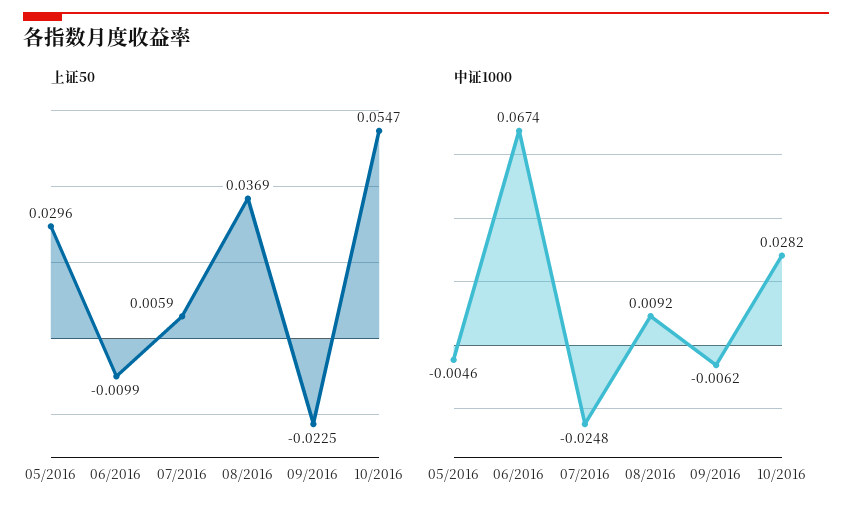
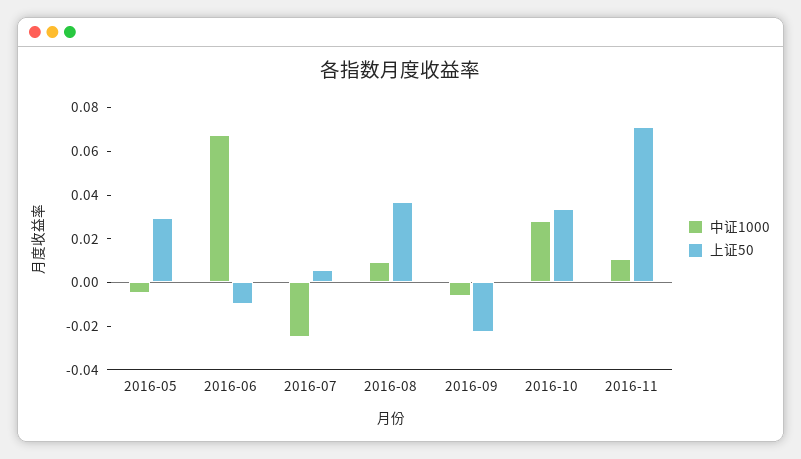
上证50, 10/2016: 0.0547 -> 0.035
中证1000, 2016-11: none -> 0.01
上证50, 2016-11: none -> 0.07

